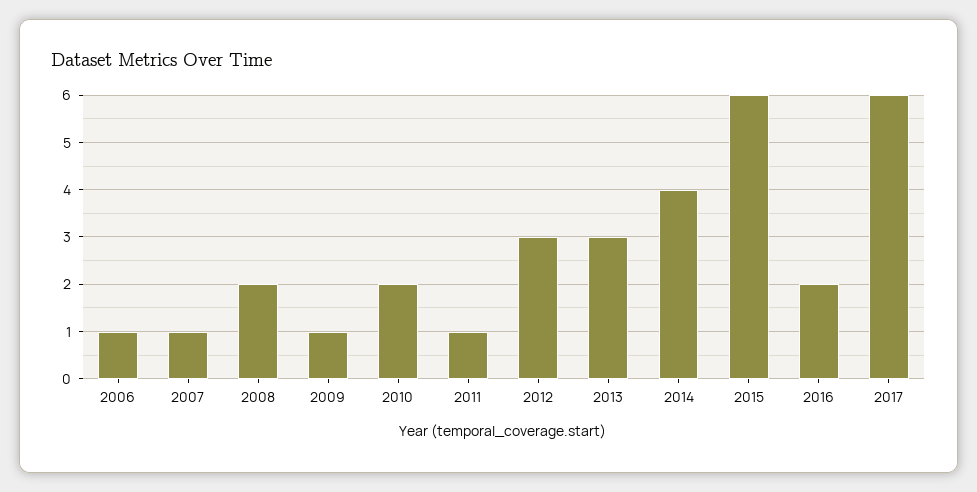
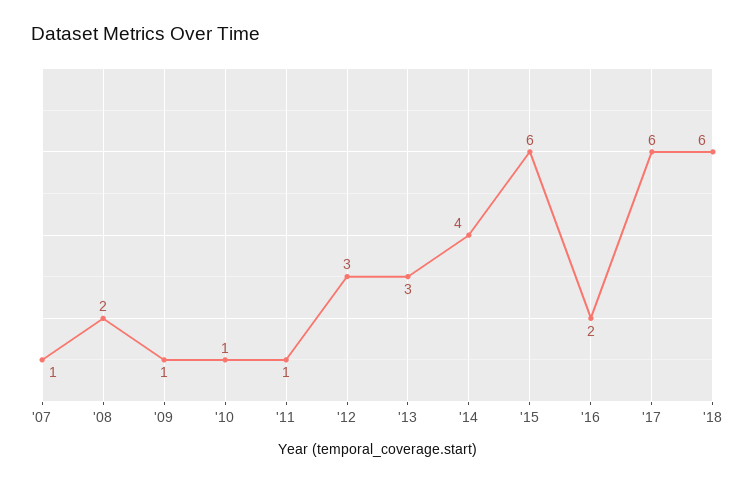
2006: 1 -> none
2010: 2 -> 1
'18: none -> 6

